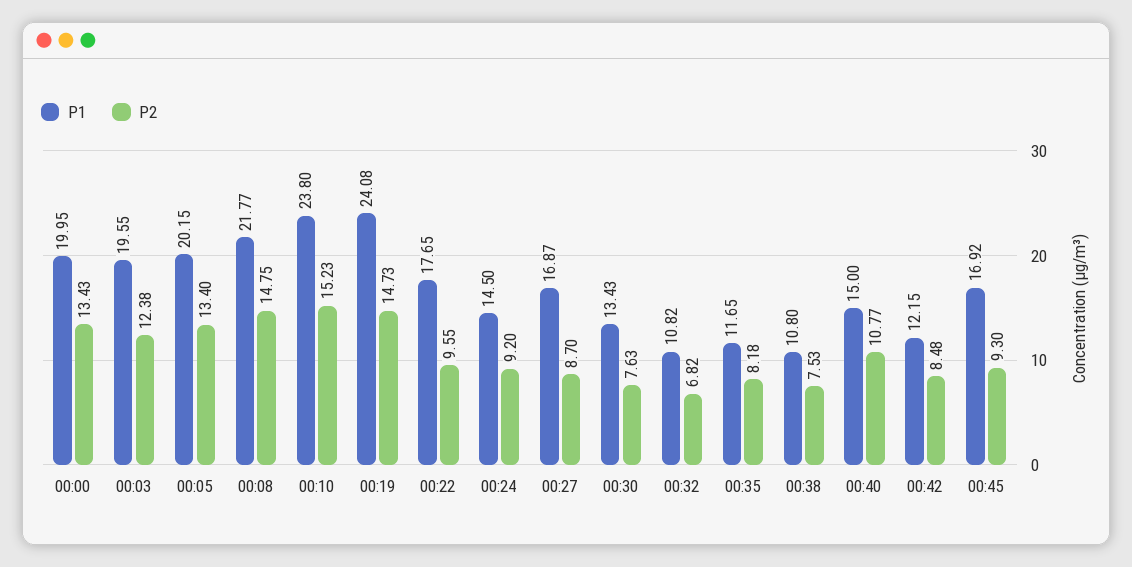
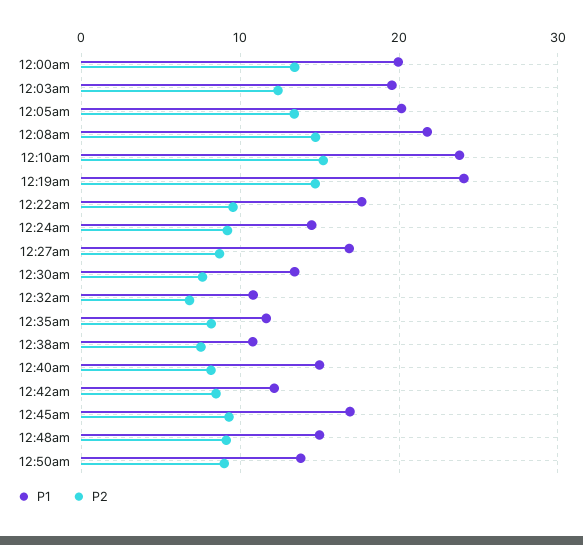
P2, 00:40: 10.77 -> 8
P1, 12:48am: none -> 15
P2, 12:48am: none -> 9
P1, 12:50am: none -> 14
P2, 12:50am: none -> 9

